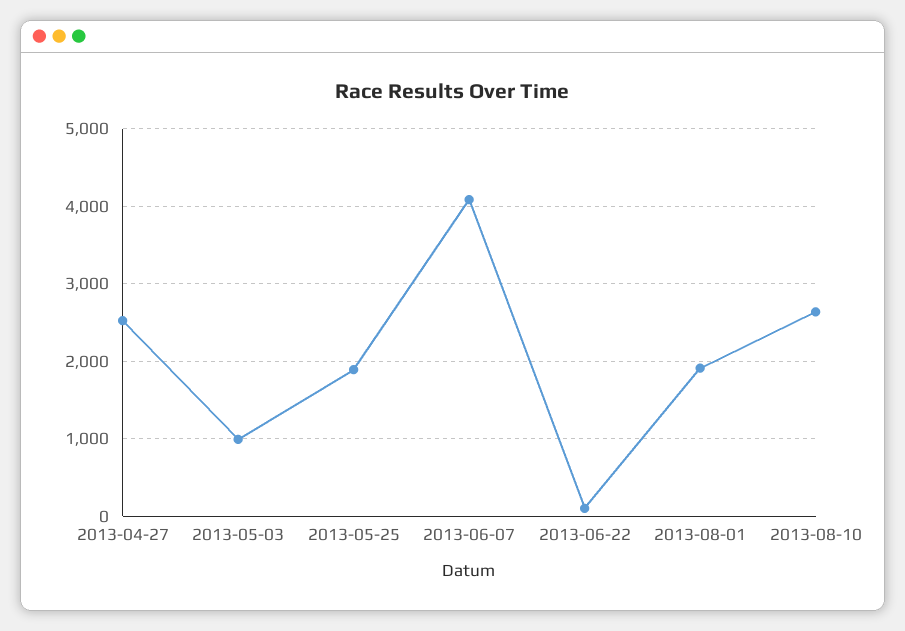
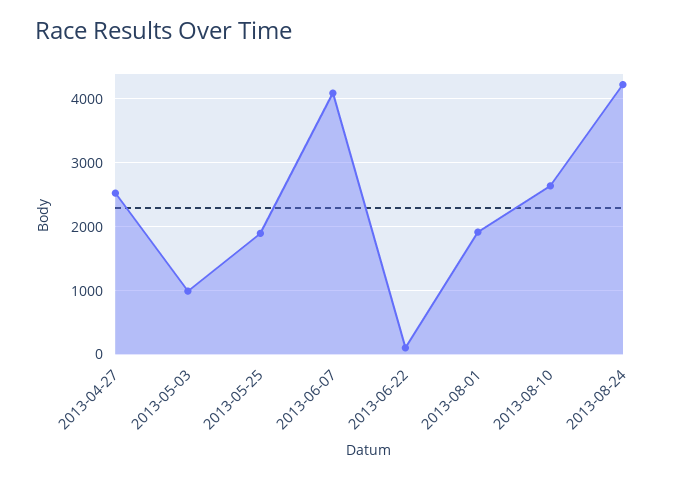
2013-08-24: none -> 4200

